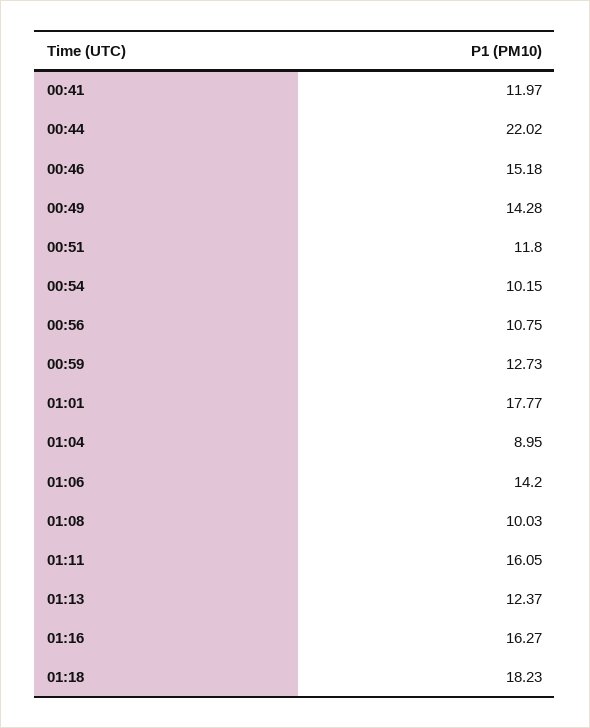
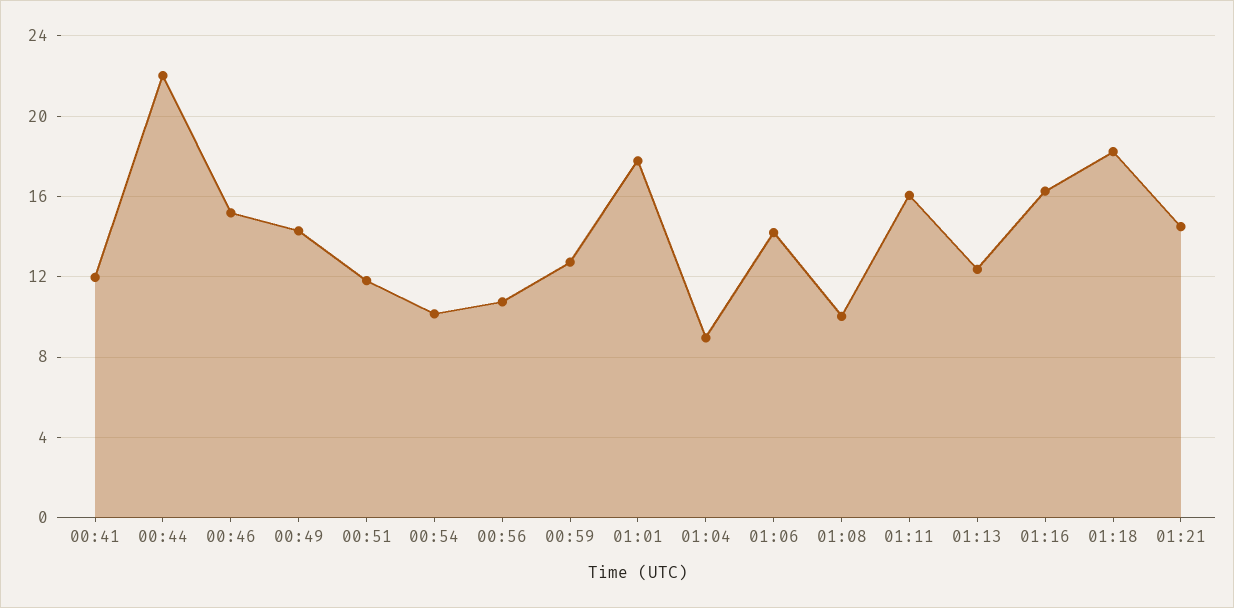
01:21: none -> 14.5

